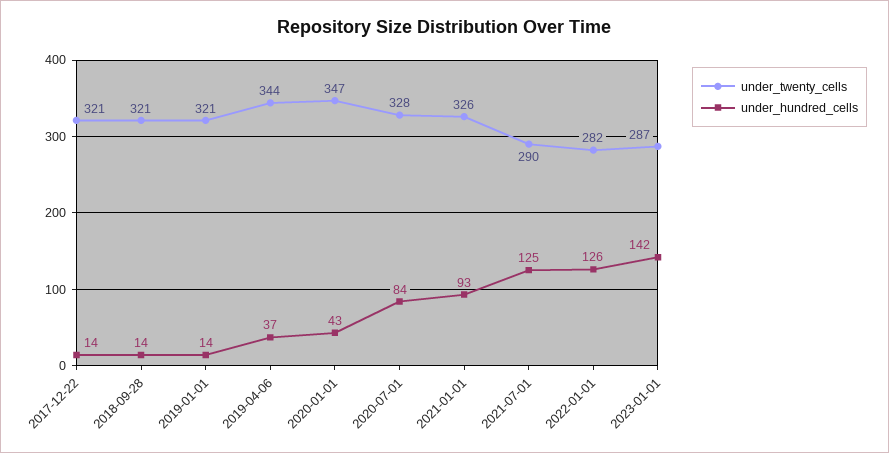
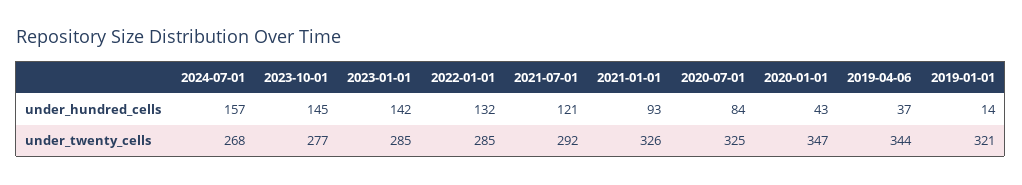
under_twenty_cells, 2017-12-22: 321 -> none
under_hundred_cells, 2017-12-22: 14 -> none
under_twenty_cells, 2018-09-28: 321 -> none
under_hundred_cells, 2018-09-28: 14 -> none
under_twenty_cells, 2020-07-01: 328 -> 325
under_twenty_cells, 2021-07-01: 290 -> 292
under_hundred_cells, 2021-07-01: 125 -> 121
under_twenty_cells, 2022-01-01: 282 -> 285
under_hundred_cells, 2022-01-01: 126 -> 132
under_twenty_cells, 2023-01-01: 287 -> 285
under_hundred_cells, 2024-07-01: none -> 157
under_hundred_cells, 2023-10-01: none -> 145
under_twenty_cells, 2024-07-01: none -> 268
under_twenty_cells, 2023-10-01: none -> 277

